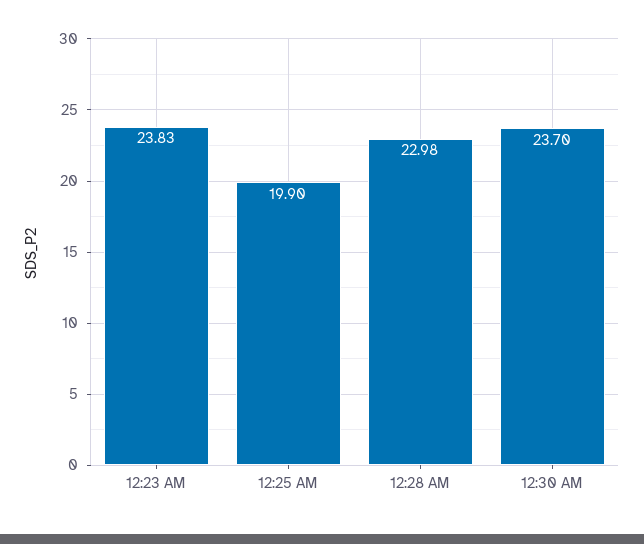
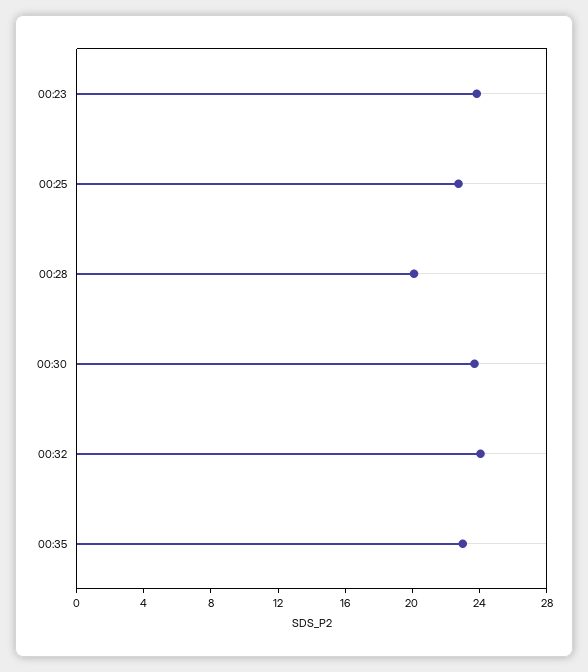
12:25 AM: 19.9 -> 23
12:28 AM: 22.98 -> 20
00:32: none -> 24
00:35: none -> 23

